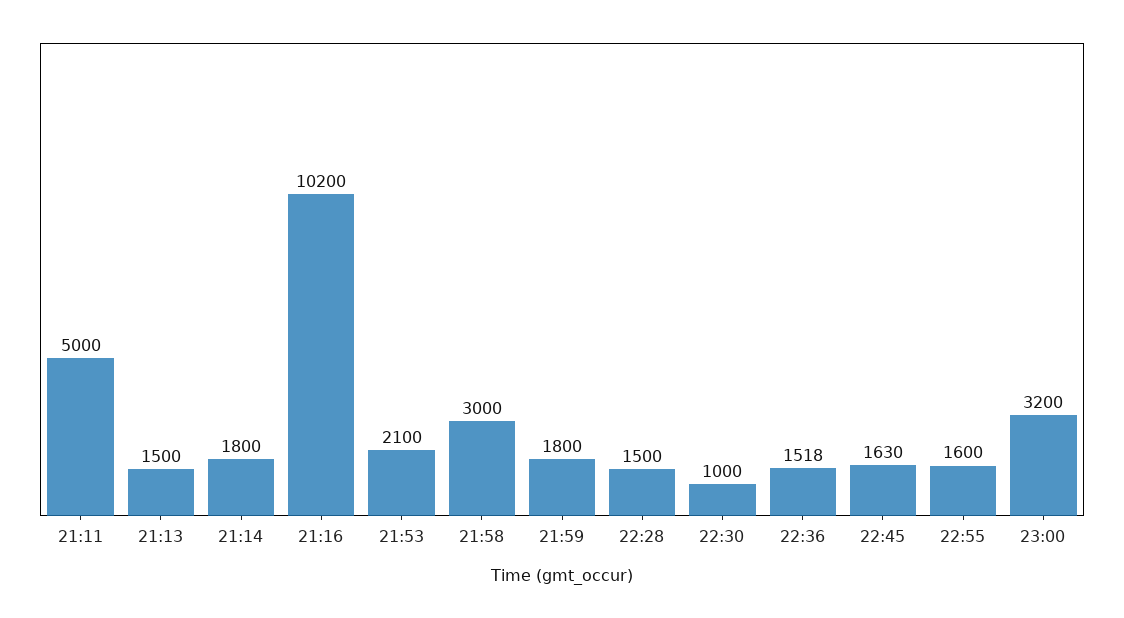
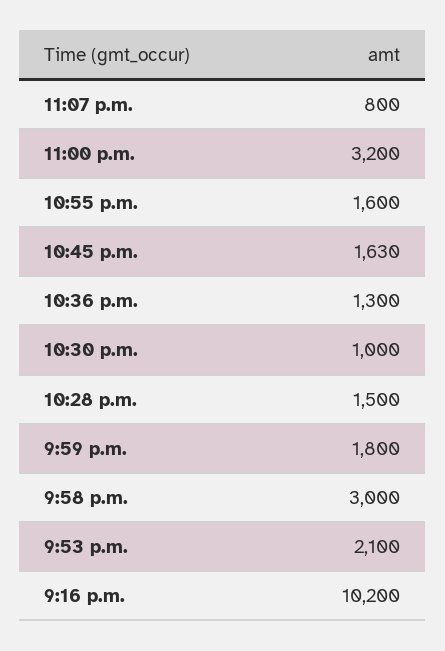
21:11: 5000 -> none
21:13: 1500 -> none
21:14: 1800 -> none
22:36: 1518 -> 1300
11:07 p.m.: none -> 800

